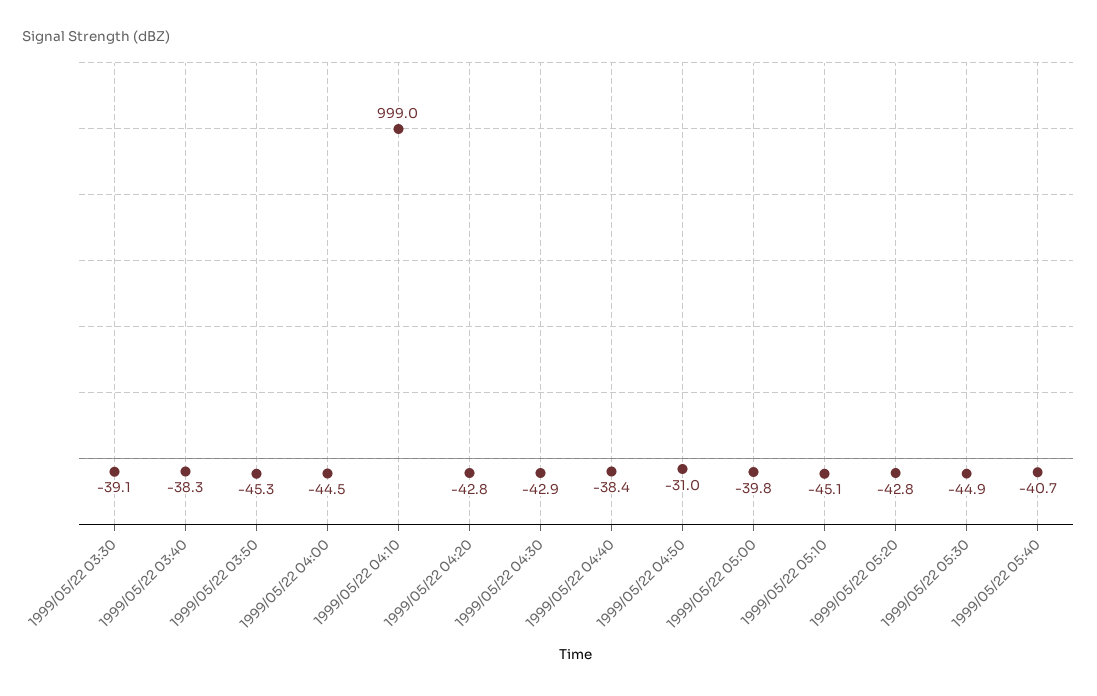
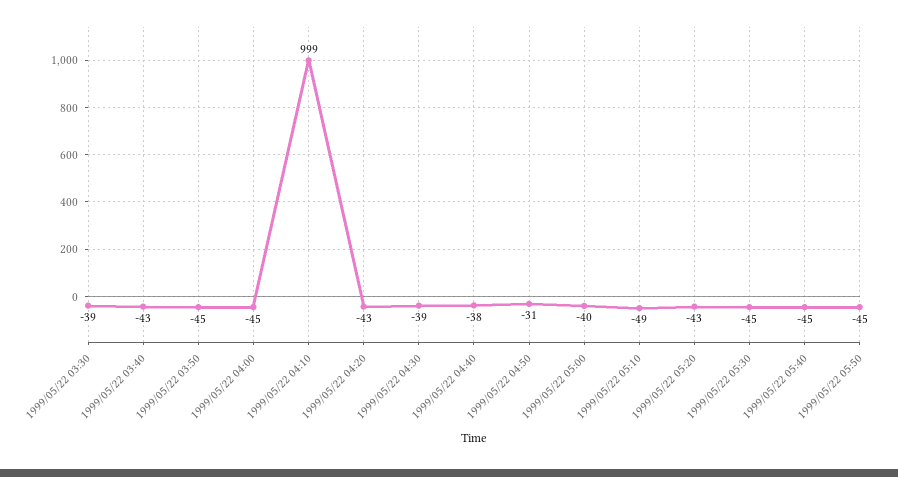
1999/05/22 03:40: -38.3 -> -43
1999/05/22 04:30: -42.9 -> -39
1999/05/22 05:10: -45.1 -> -49
1999/05/22 05:40: -40.7 -> -45
1999/05/22 05:50: none -> -45

